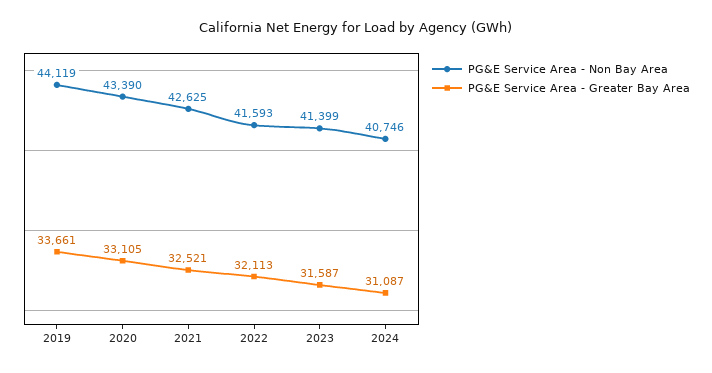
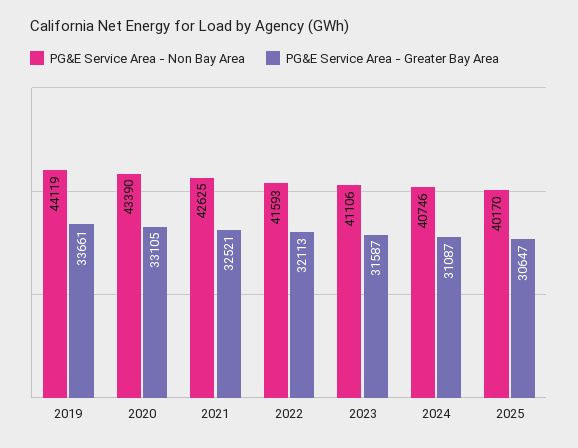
PG&E Service Area - Non Bay Area, 2023: 41399 -> 41106
PG&E Service Area - Non Bay Area, 2025: none -> 40170
PG&E Service Area - Greater Bay Area, 2025: none -> 30647

